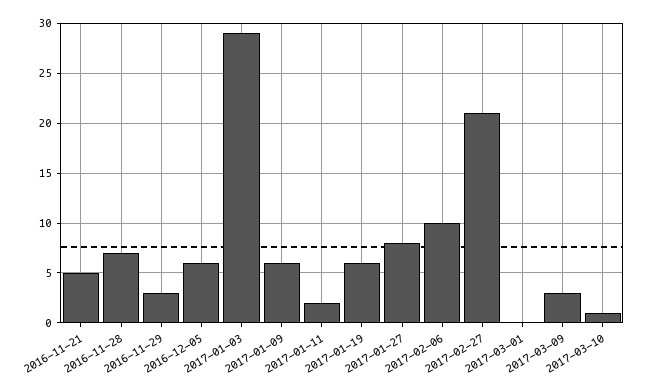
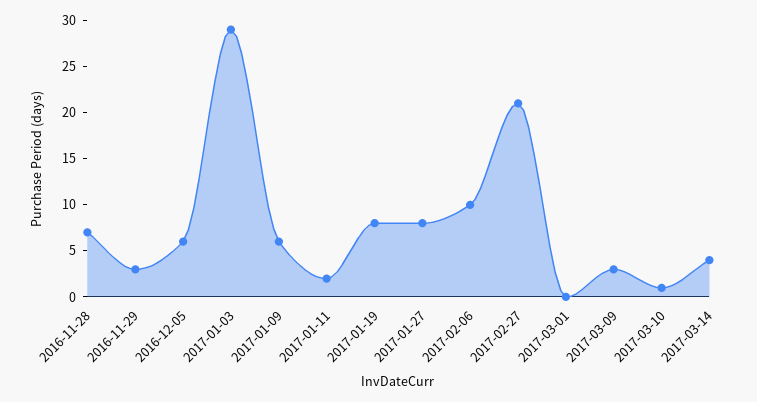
2016-11-21: 5 -> none
2017-01-19: 6 -> 8
2017-03-14: none -> 4

